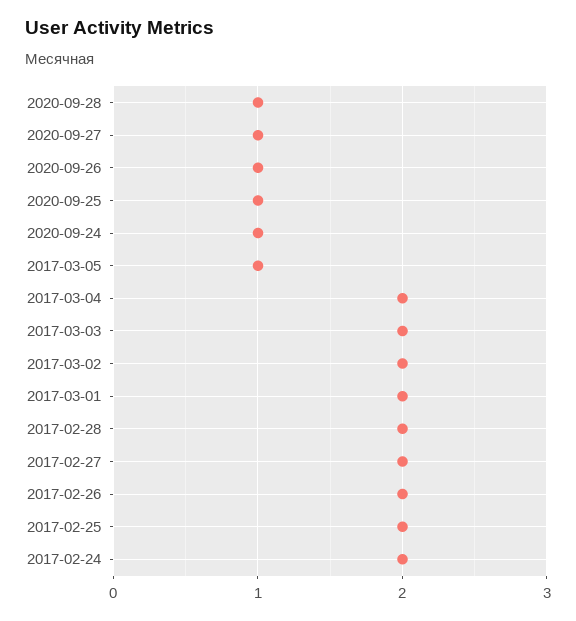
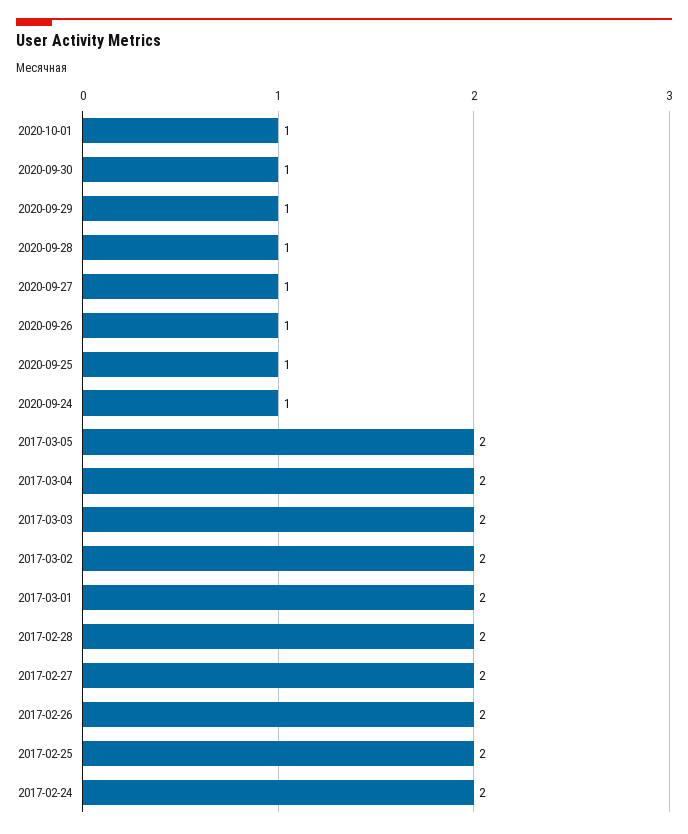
2017-03-05: 1 -> 2
2020-10-01: none -> 1
2020-09-30: none -> 1
2020-09-29: none -> 1

